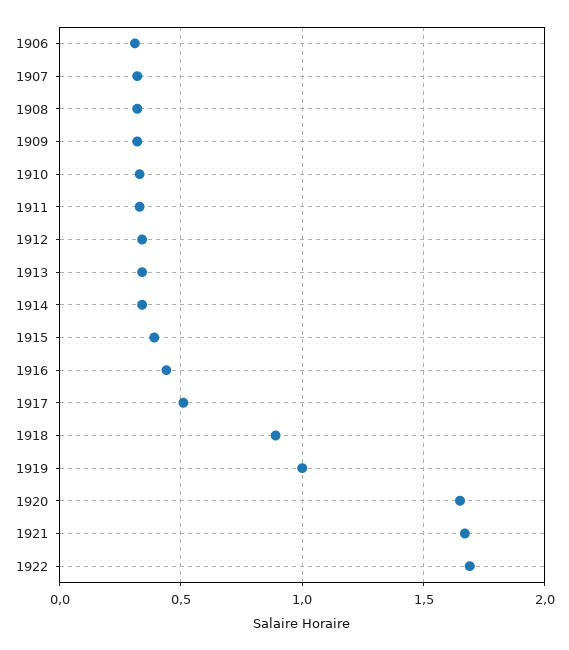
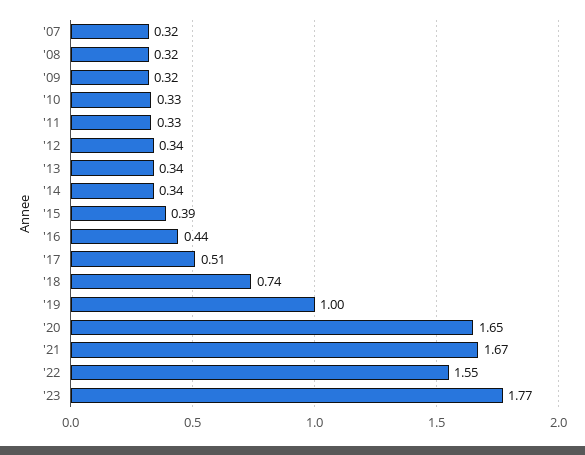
1906: 0.3 -> none
1918: 0.9 -> 0.74
1922: 1.7 -> 1.55
'23: none -> 1.77

